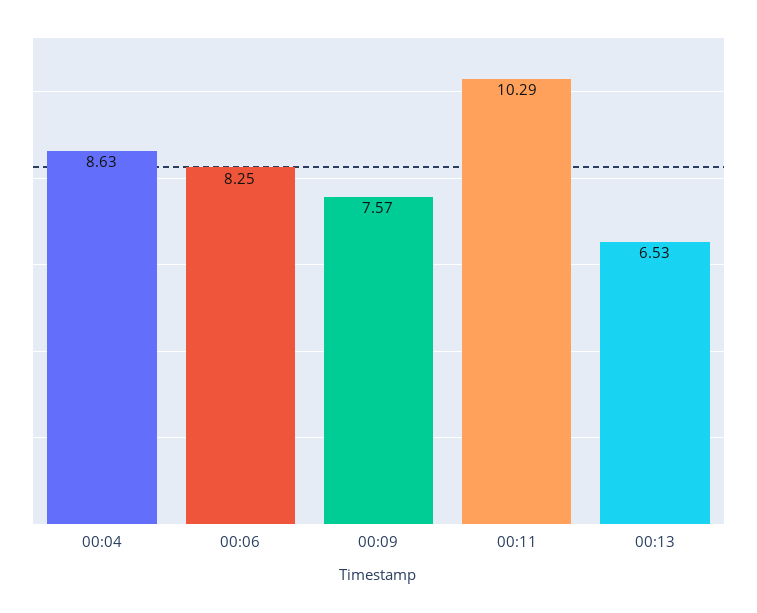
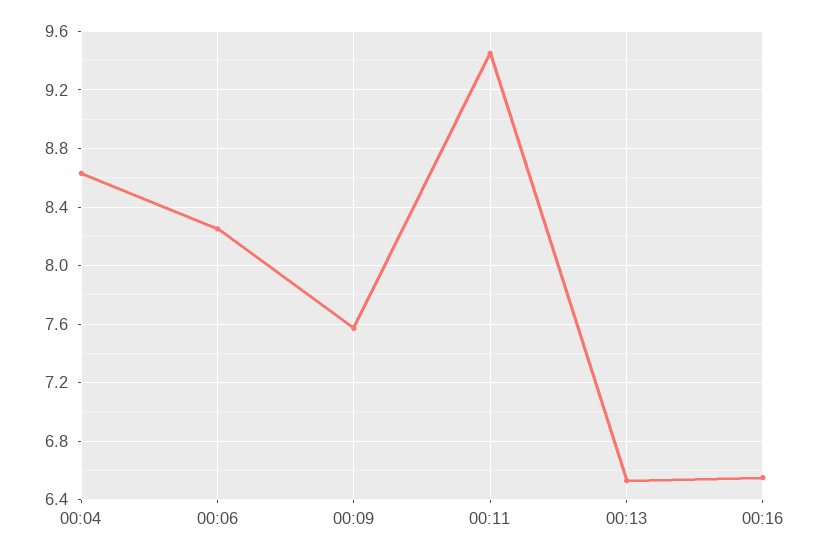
00:11: 10.29 -> 9.45
00:16: none -> 6.55

